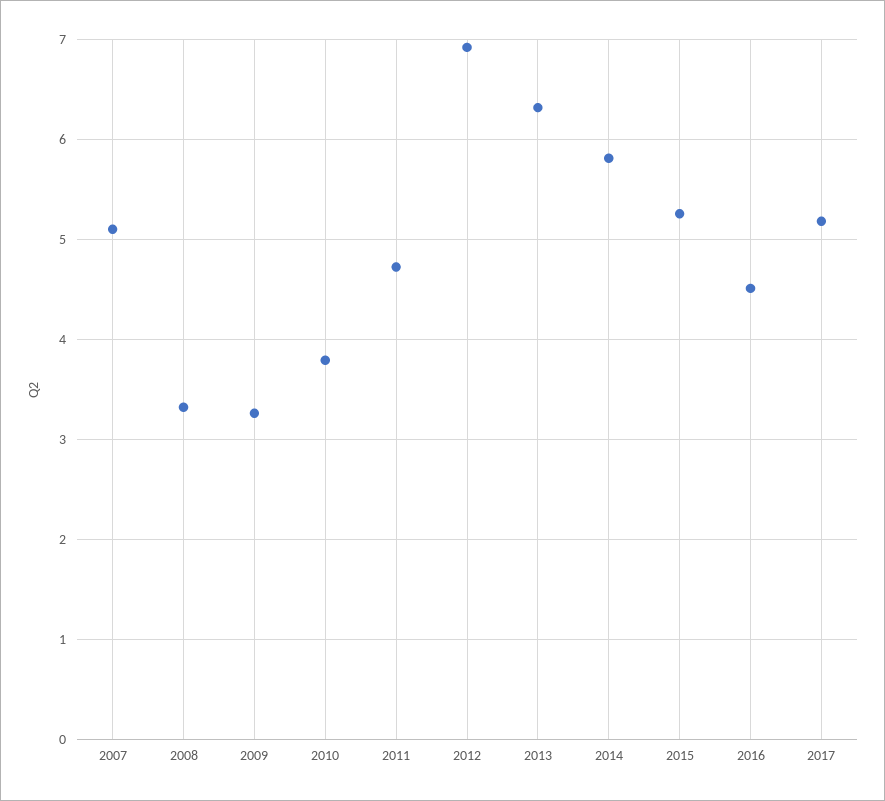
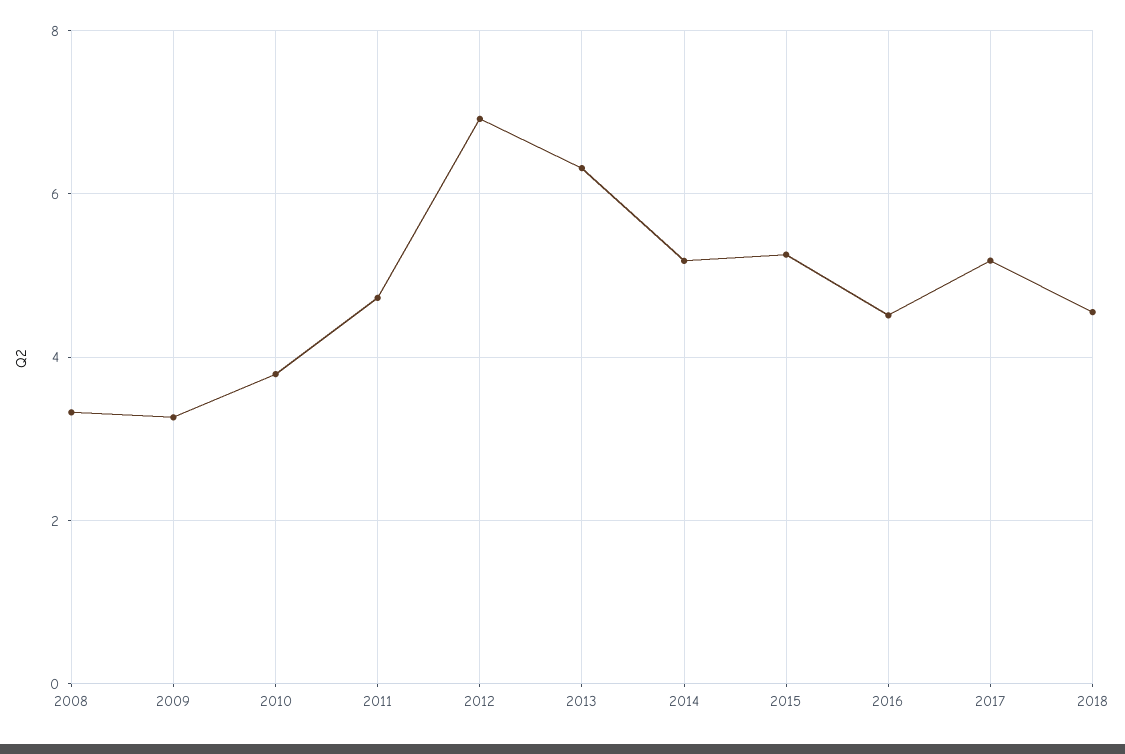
2007: 5.1 -> none
2014: 5.8 -> 5.2
2018: none -> 4.6

